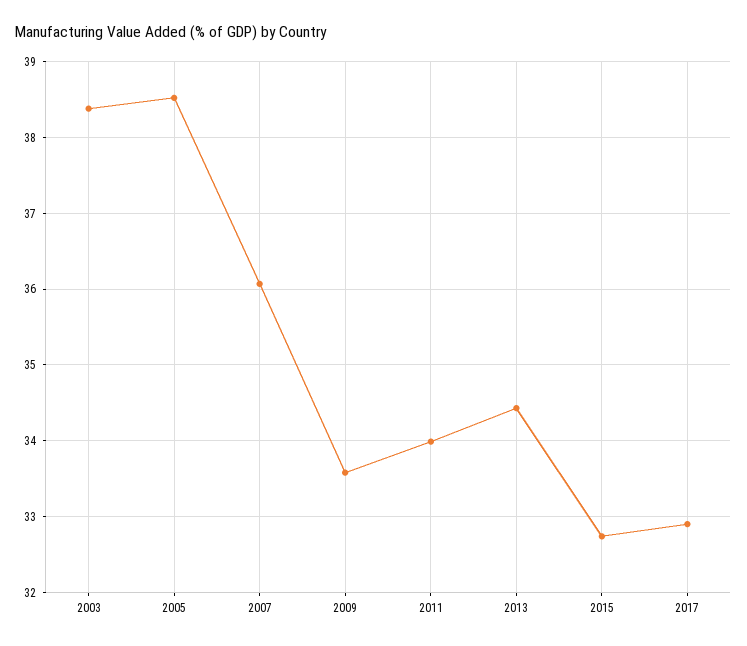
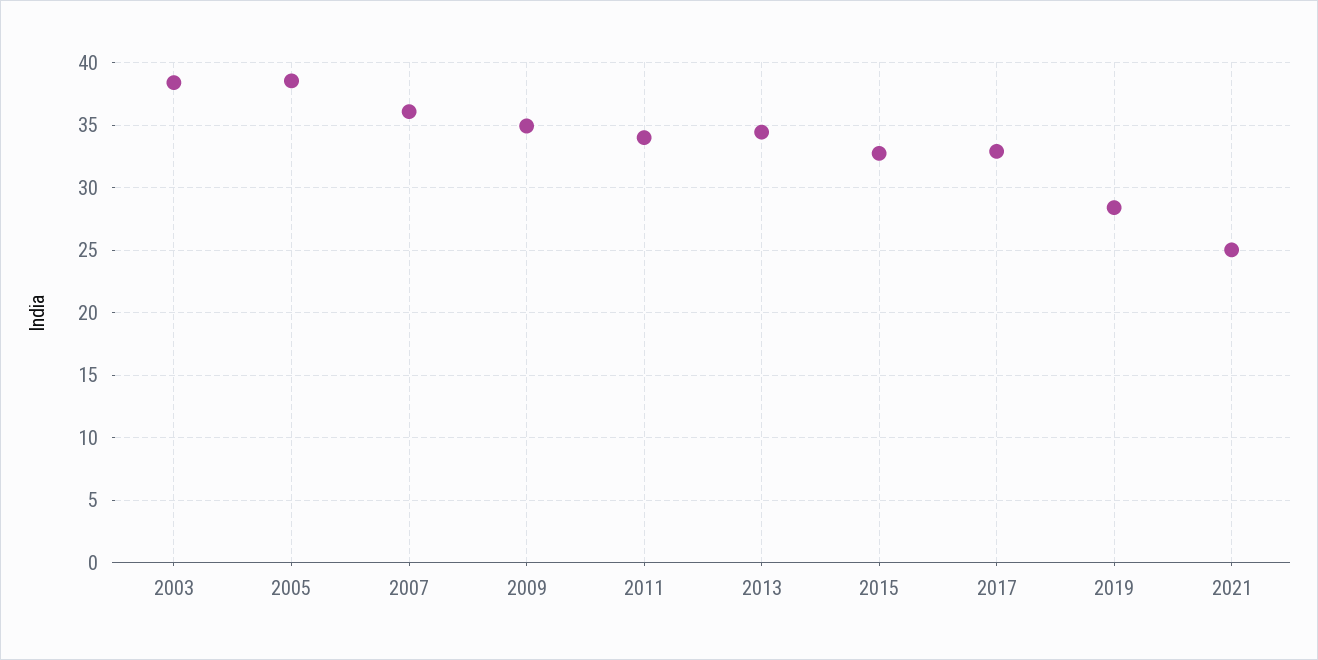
2009: 33.6 -> 35
2019: none -> 28.5
2021: none -> 25

